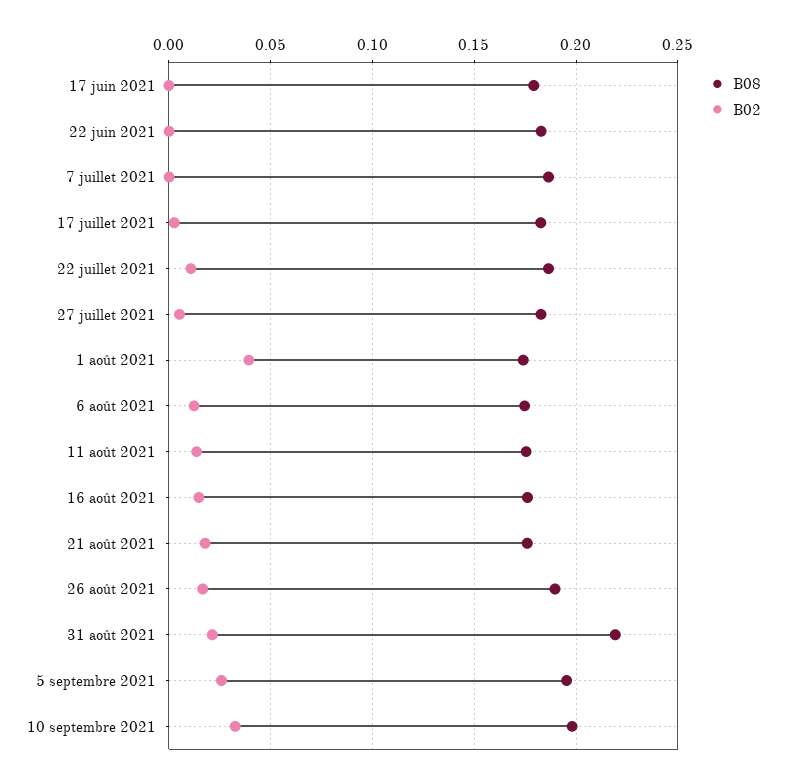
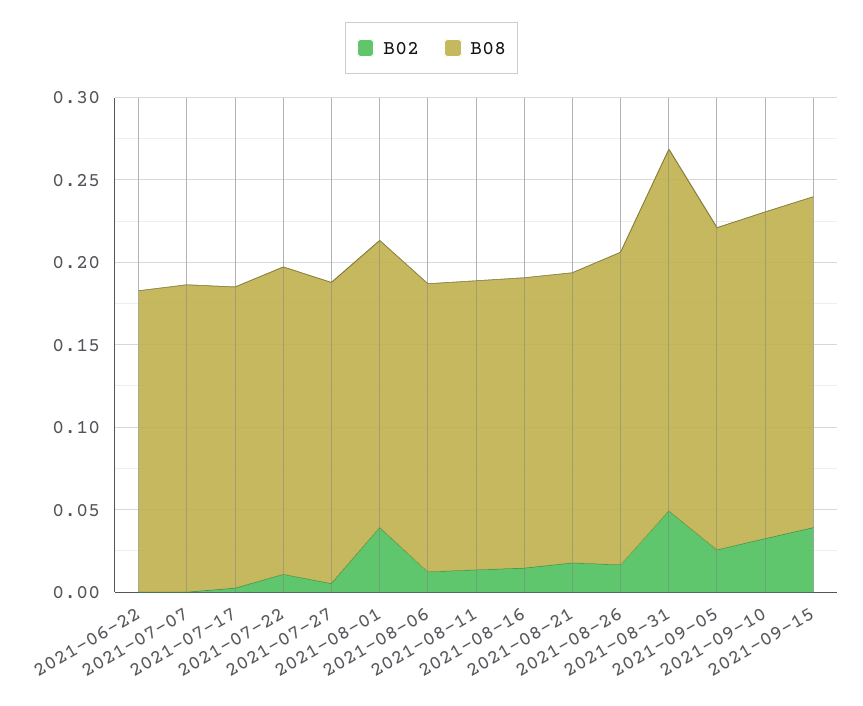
B08, 17 juin 2021: 0.18 -> none
B02, 17 juin 2021: 0 -> none
B02, 31 août 2021: 0.02 -> 0.05
B02, 2021-09-15: none -> 0.04
B08, 2021-09-15: none -> 0.2

